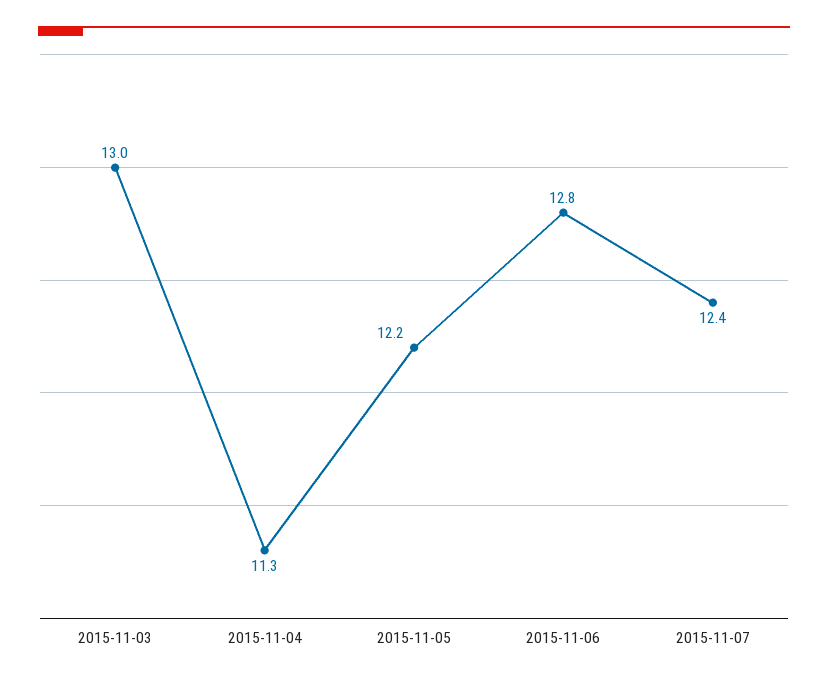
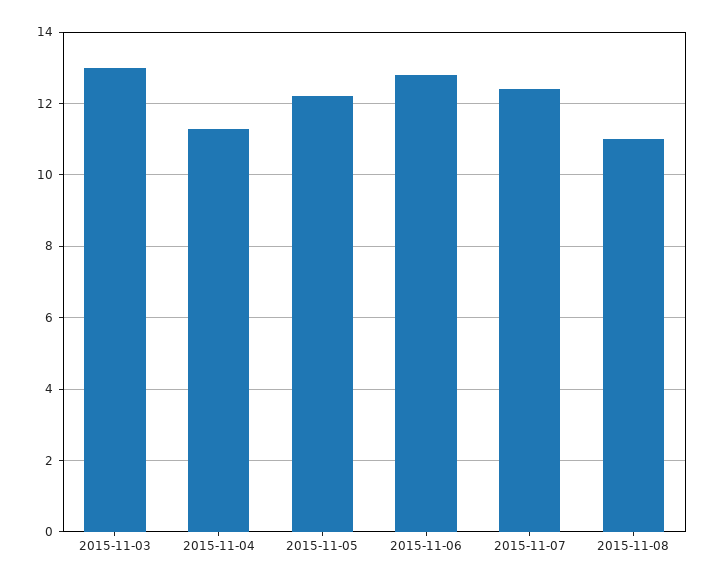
2015-11-08: none -> 11

